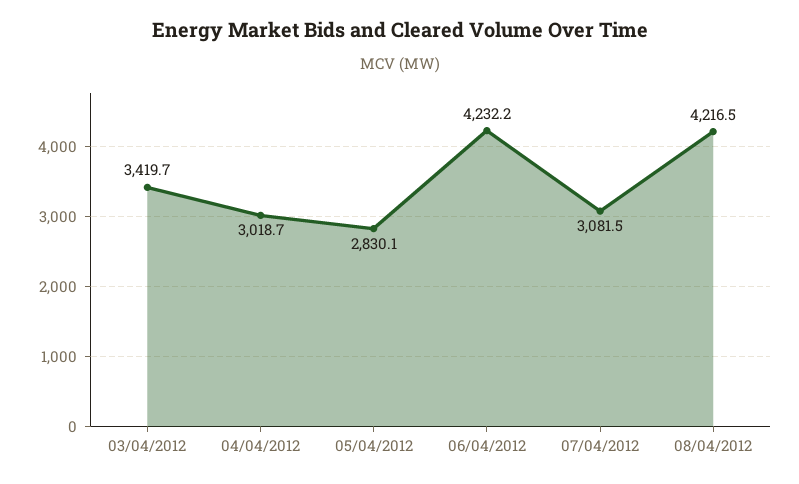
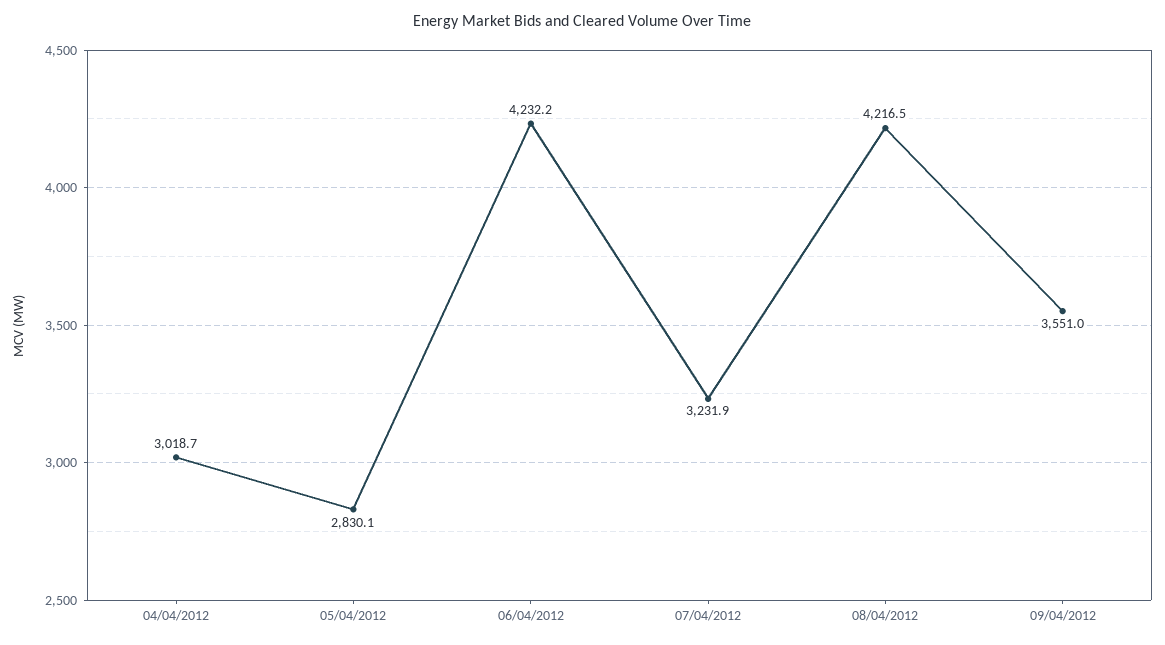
03/04/2012: 3419.7 -> none
07/04/2012: 3081.5 -> 3231.9
09/04/2012: none -> 3551

